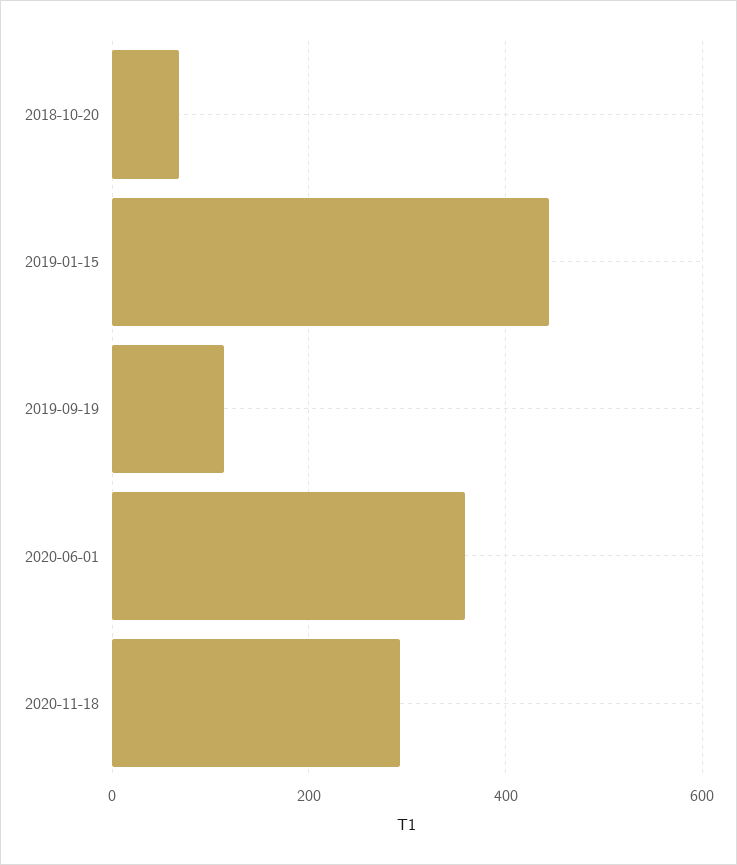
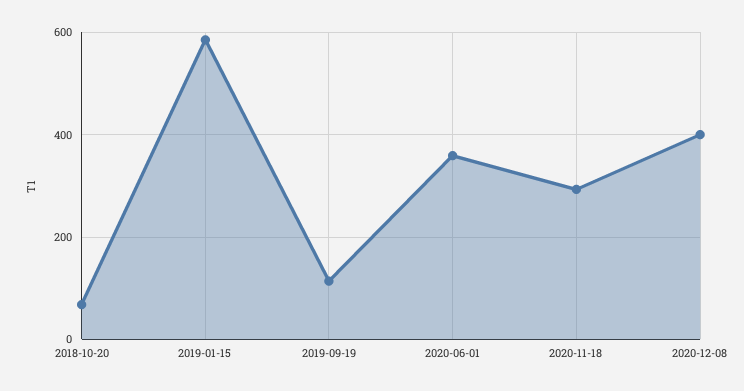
2019-01-15: 440 -> 580
2020-12-08: none -> 400

